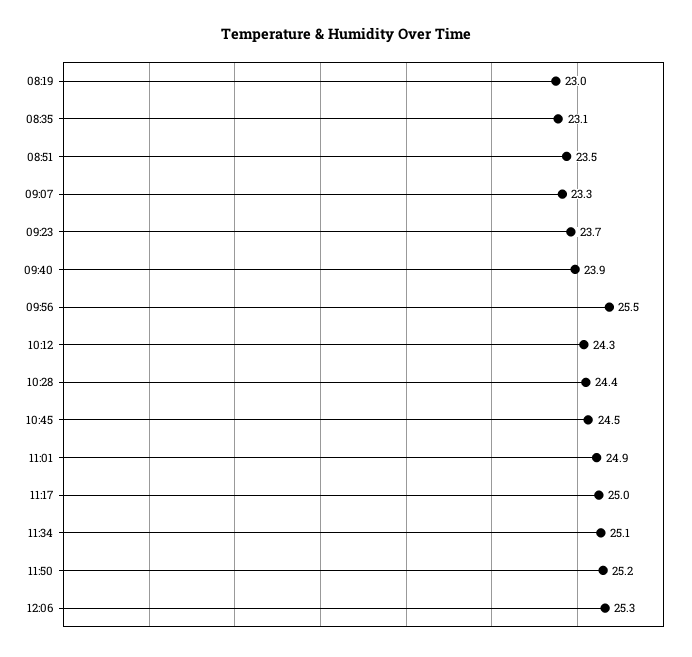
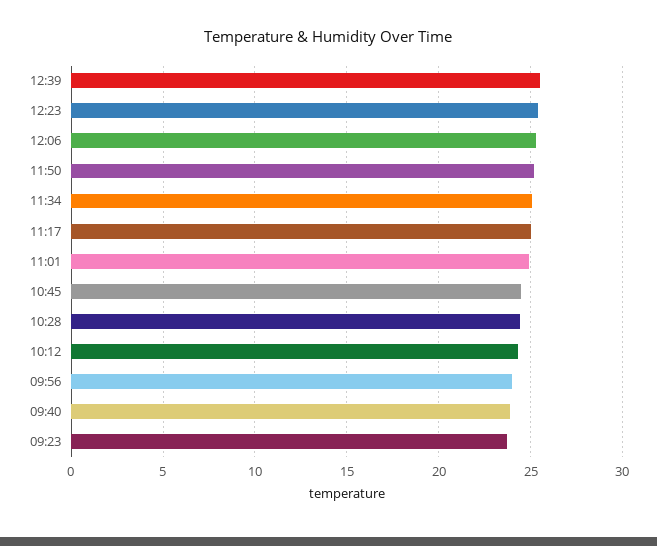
08:19: 23 -> none
08:35: 23.1 -> none
08:51: 23.5 -> none
09:07: 23.3 -> none
09:56: 25.5 -> 24
12:39: none -> 25.5
12:23: none -> 25.5

